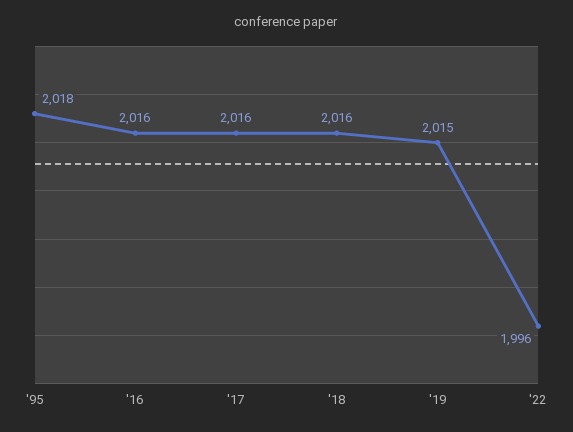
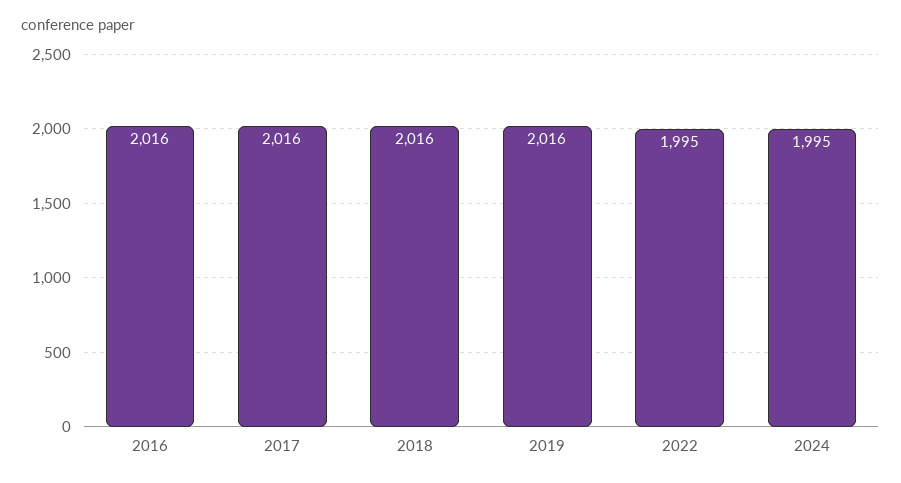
'95: 2018 -> none
'19: 2015 -> 2016
'22: 1996 -> 1995
2024: none -> 1995

